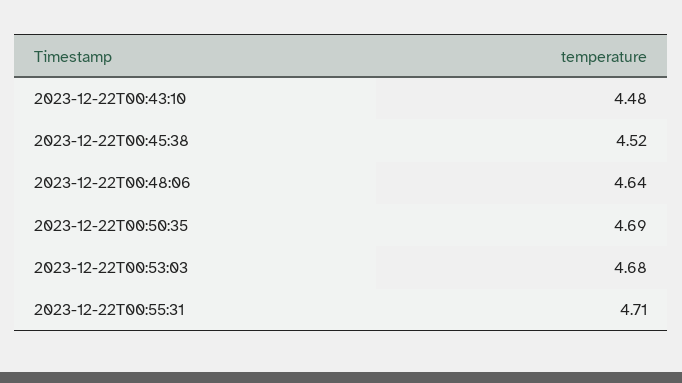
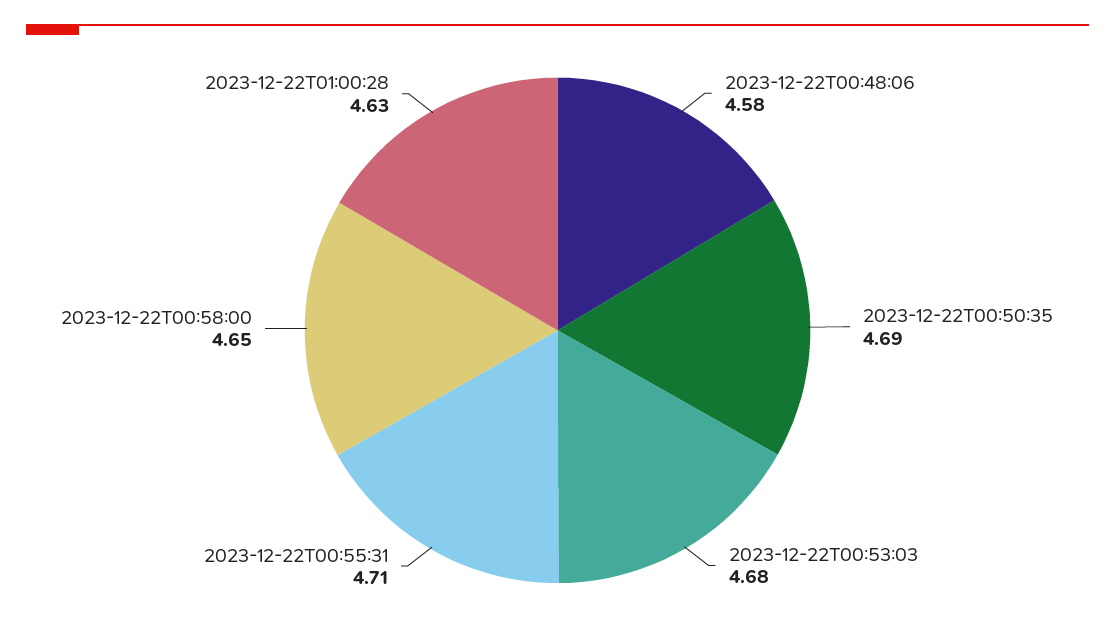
2023-12-22T00:43:10: 4.48 -> none
2023-12-22T00:45:38: 4.52 -> none
2023-12-22T00:48:06: 4.64 -> 4.58
2023-12-22T00:58:00: none -> 4.65
2023-12-22T01:00:28: none -> 4.63

